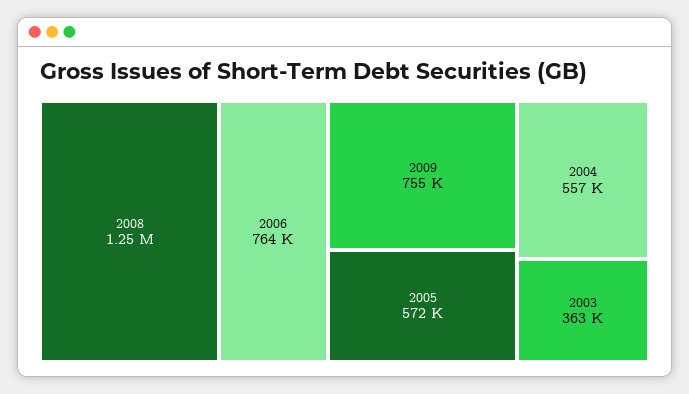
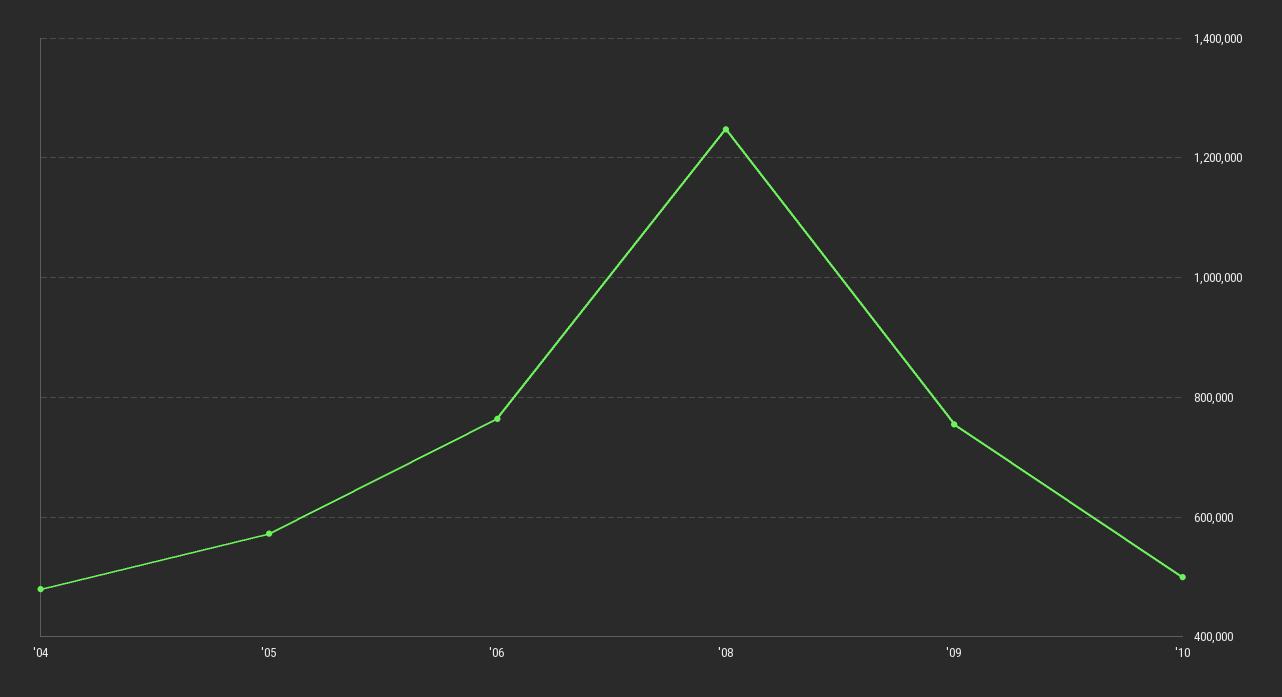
2004: 557000 -> 480000
2003: 363000 -> none
'10: none -> 500000

